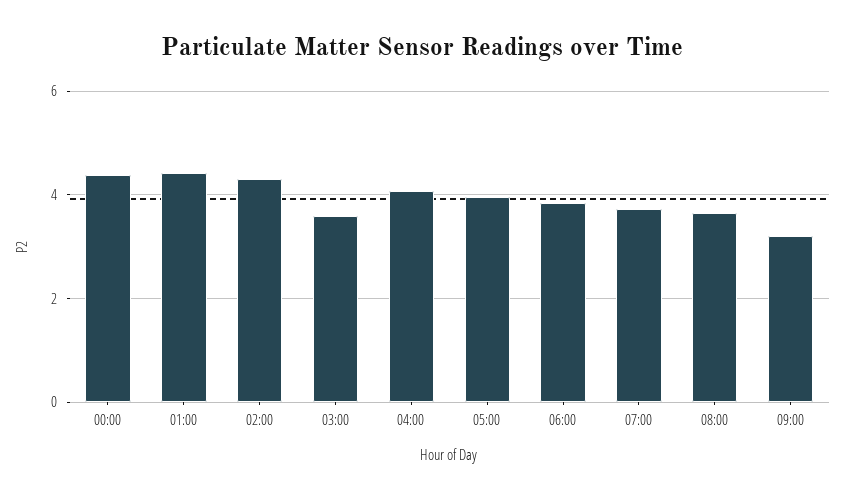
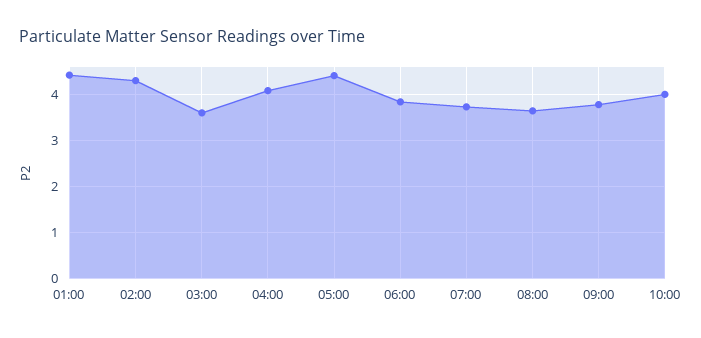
00:00: 4.4 -> none
05:00: 4 -> 4.4
09:00: 3.2 -> 3.8
10:00: none -> 4

